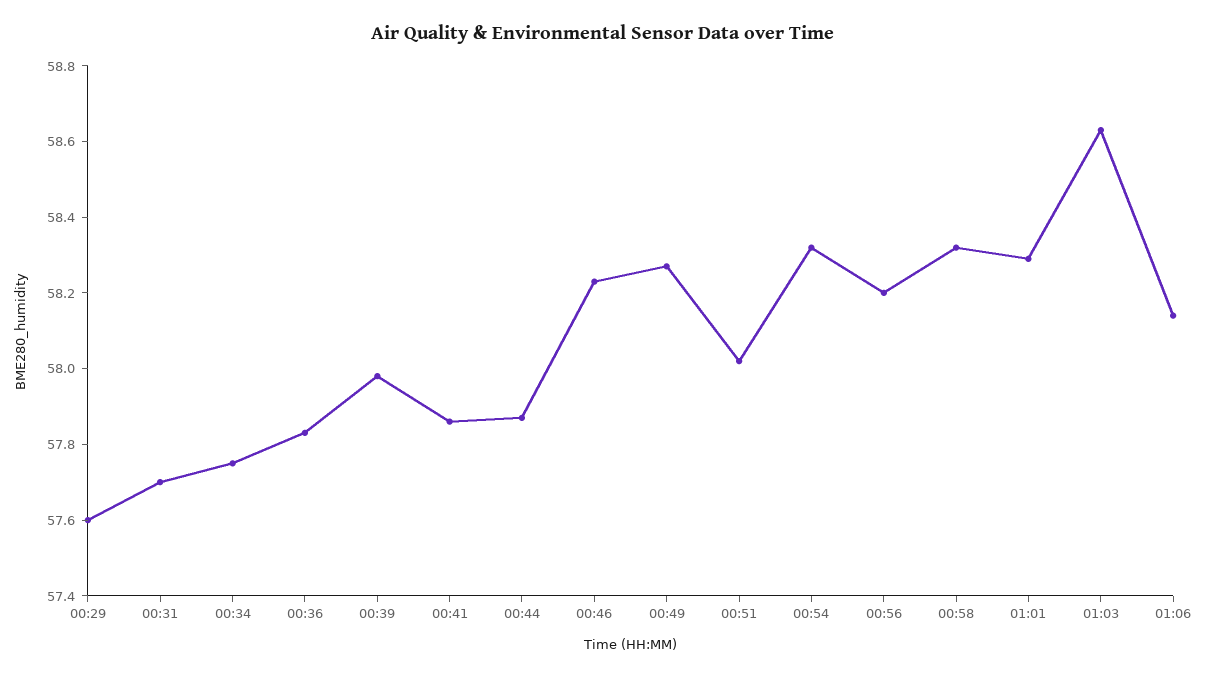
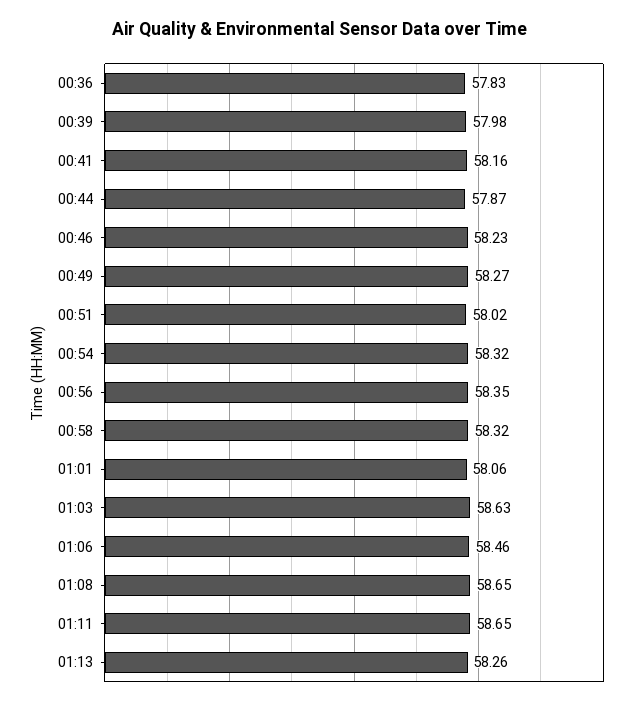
00:29: 57.6 -> none
00:31: 57.7 -> none
00:34: 57.75 -> none
00:41: 57.85 -> 58.16
00:56: 58.2 -> 58.35
01:01: 58.3 -> 58.06
01:06: 58.15 -> 58.46
01:08: none -> 58.65
01:11: none -> 58.65
01:13: none -> 58.26

